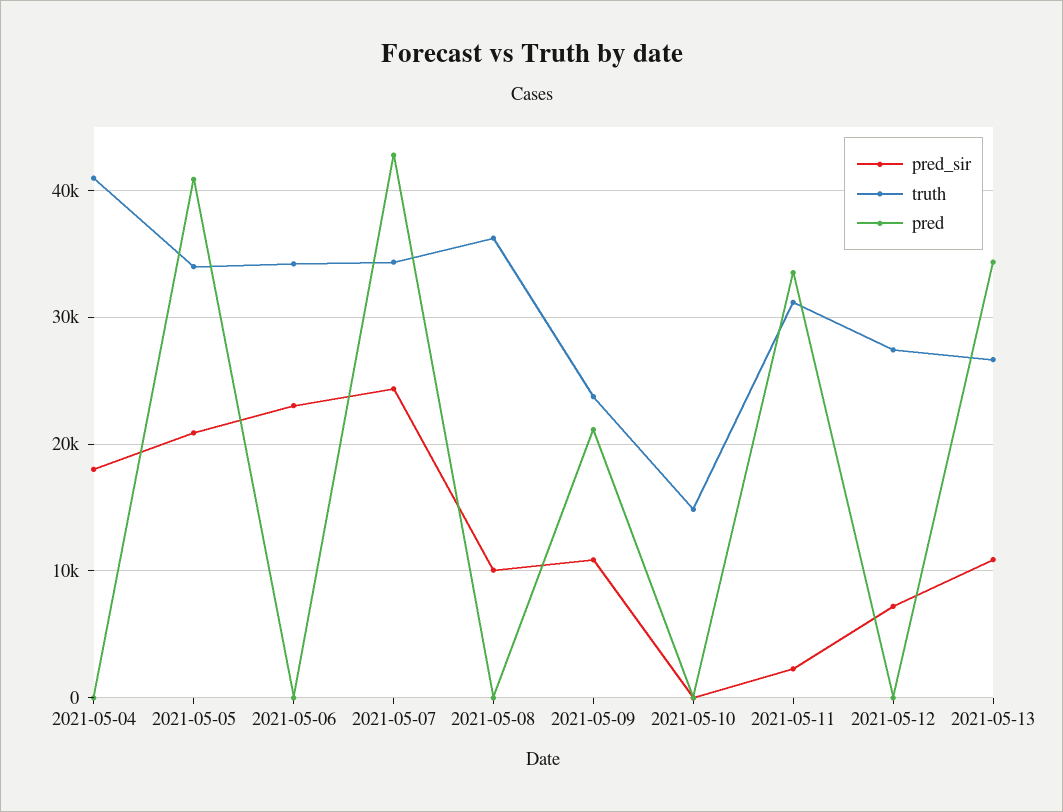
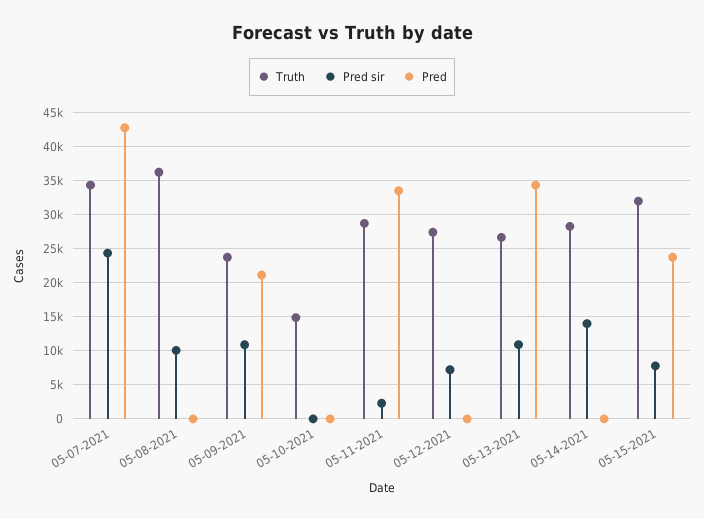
pred_sir, 2021-05-04: 18000 -> none
truth, 2021-05-04: 41000 -> none
pred, 2021-05-04: 0 -> none
pred_sir, 2021-05-05: 21000 -> none
truth, 2021-05-05: 34000 -> none
pred, 2021-05-05: 41000 -> none
pred_sir, 2021-05-06: 23000 -> none
truth, 2021-05-06: 34000 -> none
pred, 2021-05-06: 0 -> none
truth, 2021-05-11: 31000 -> 29000
truth, 05-14-2021: none -> 28000
pred_sir, 05-14-2021: none -> 14000
pred, 05-14-2021: none -> 0
truth, 05-15-2021: none -> 32000
pred_sir, 05-15-2021: none -> 8000
pred, 05-15-2021: none -> 24000

